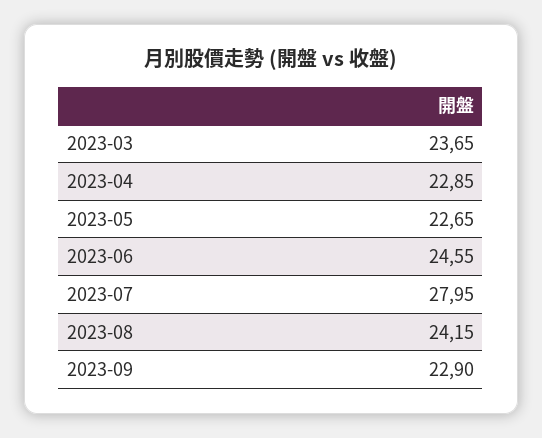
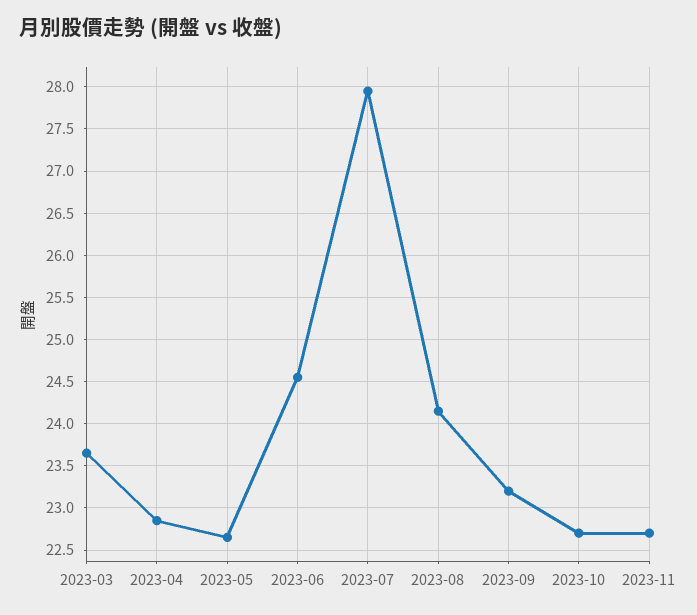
2023-09: 22.9 -> 23.2
2023-10: none -> 22.7
2023-11: none -> 22.7

